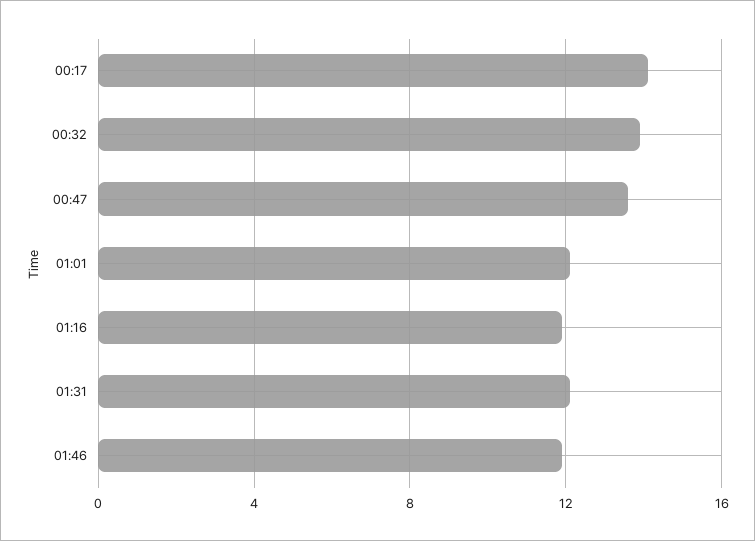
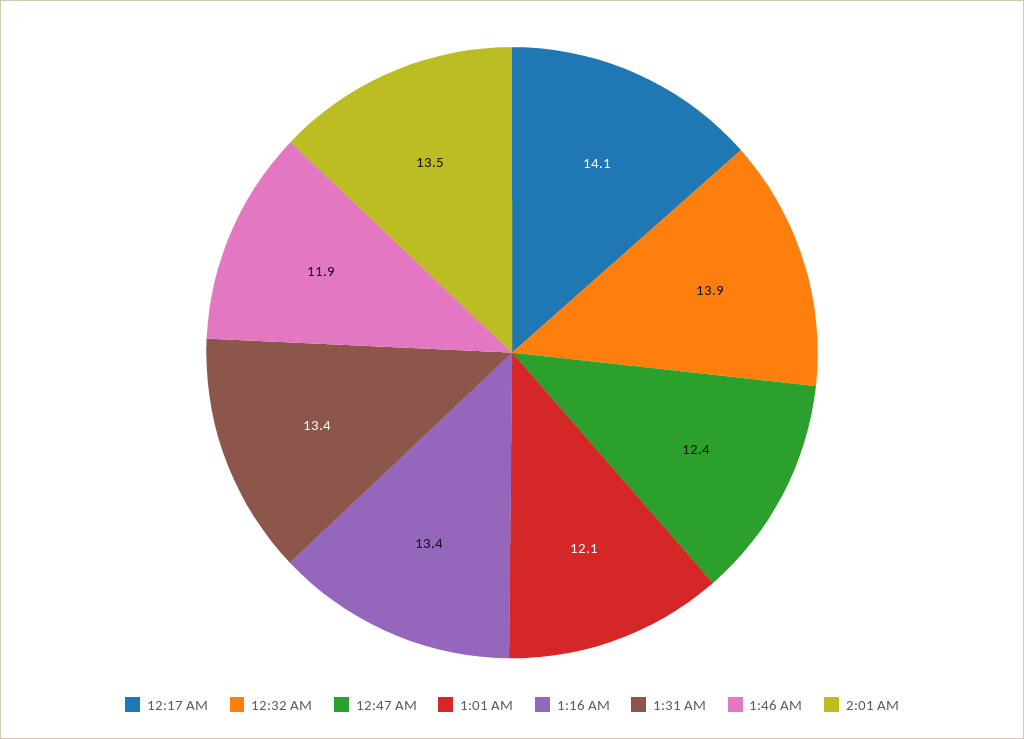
00:47: 13.5 -> 12.4
01:16: 12 -> 13.4
01:31: 12 -> 13.4
2:01 AM: none -> 13.5

